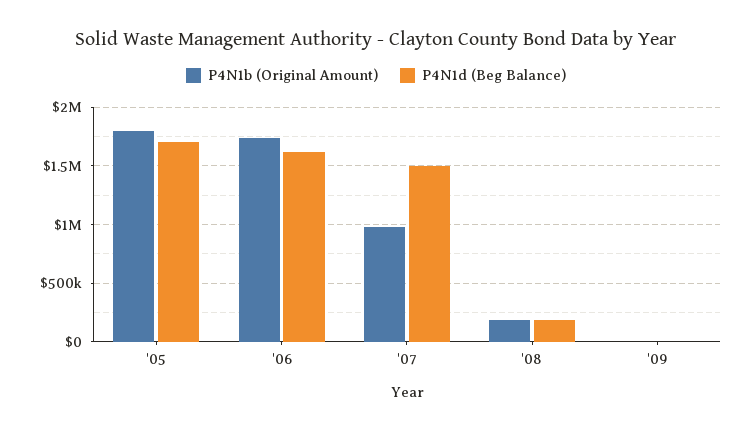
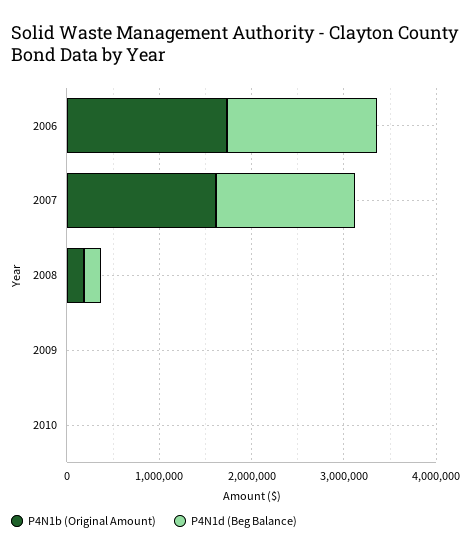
P4N1b (Original Amount), '05: 1800000 -> none
P4N1d (Beg Balance), '05: 1700000 -> none
P4N1b (Original Amount), '07: 1000000 -> 1600000
P4N1b (Original Amount), 2010: none -> 0
P4N1d (Beg Balance), 2010: none -> 0

